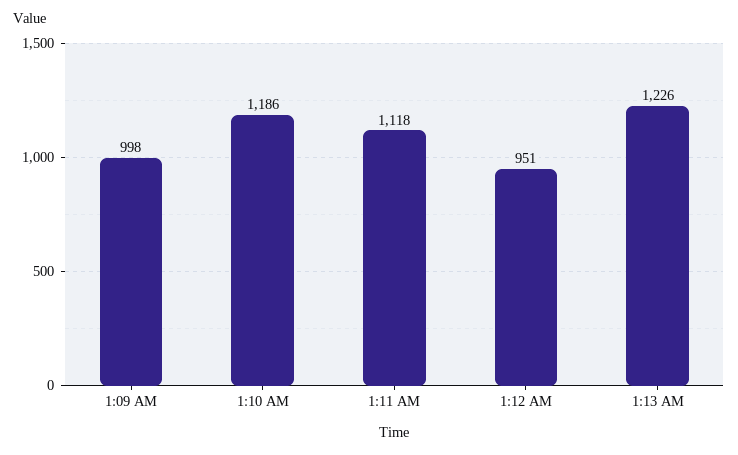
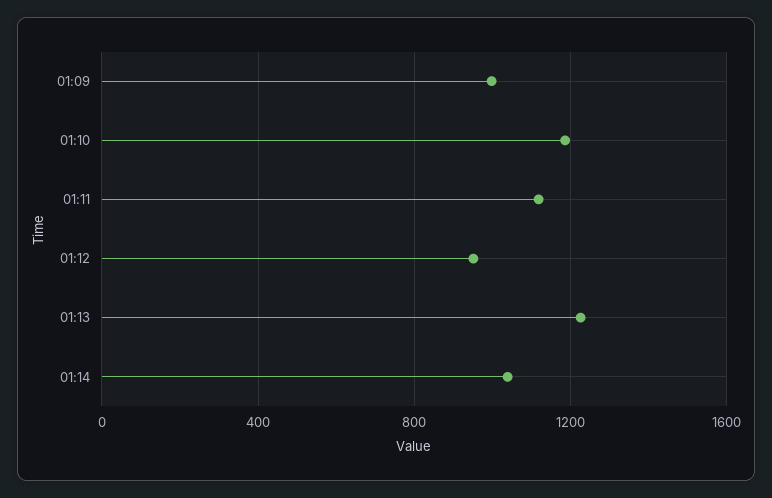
01:14: none -> 1050

